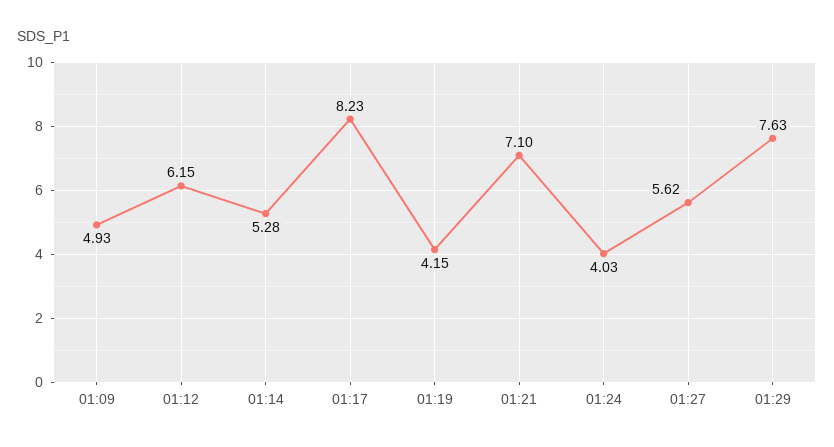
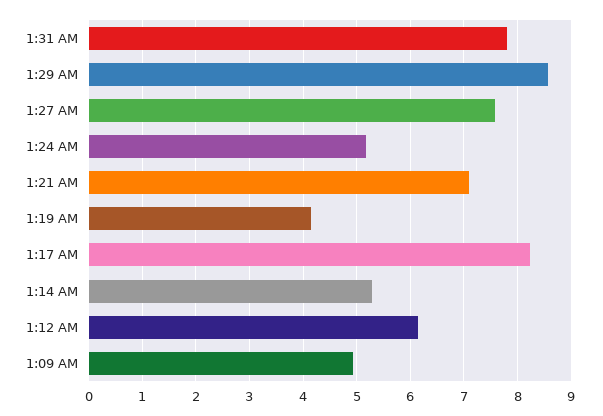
01:24: 4.03 -> 5.2
01:27: 5.62 -> 7.6
01:29: 7.63 -> 8.6
1:31 AM: none -> 7.8

